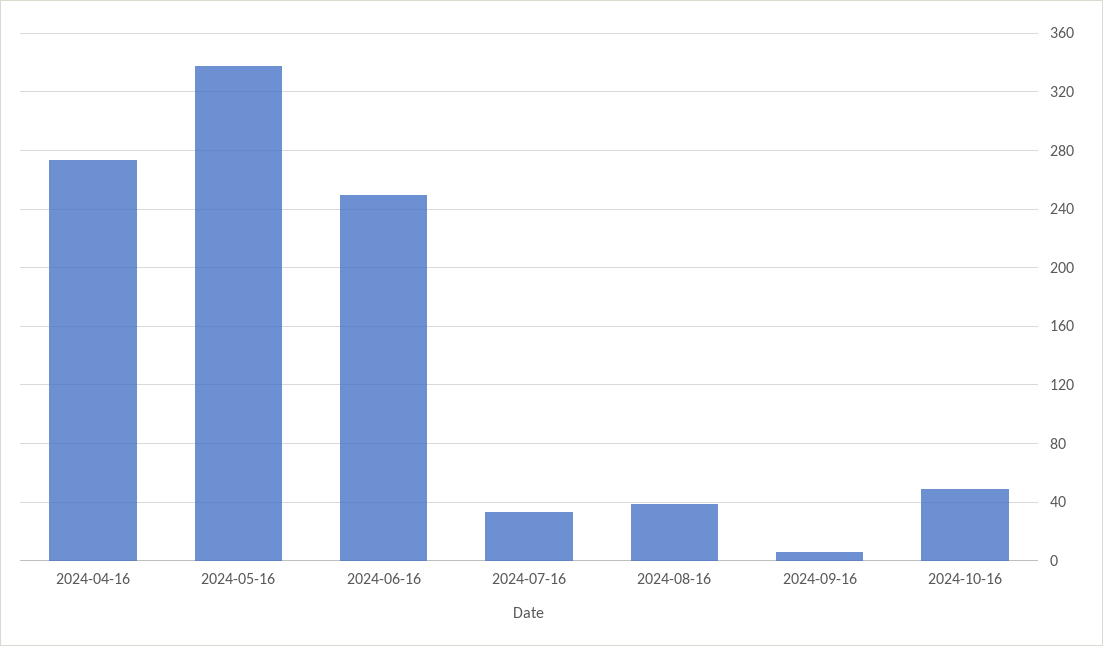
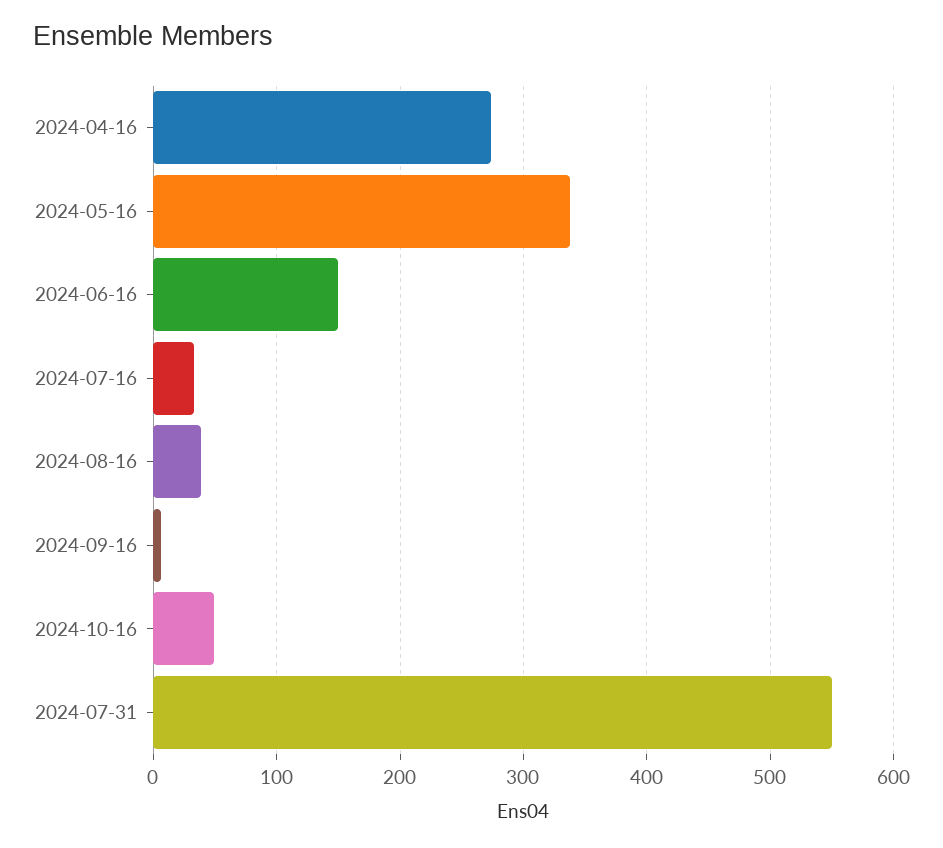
2024-06-16: 250 -> 150
2024-07-31: none -> 550

